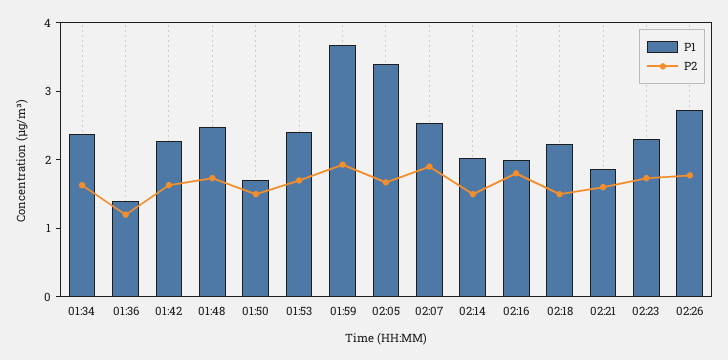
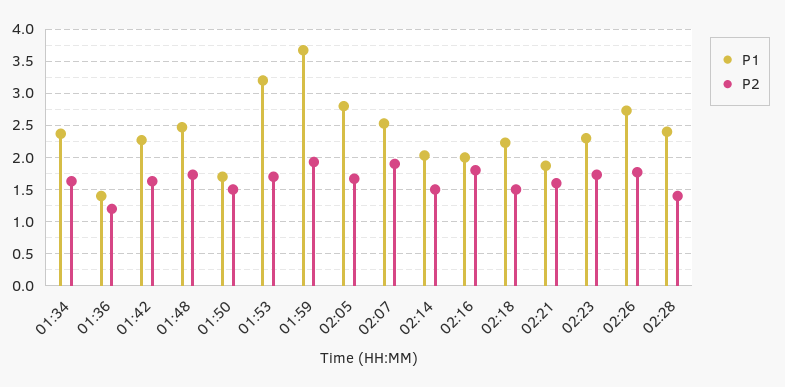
P1, 01:53: 2.4 -> 3.2
P1, 02:05: 3.4 -> 2.8
P1, 02:28: none -> 2.4
P2, 02:28: none -> 1.4

